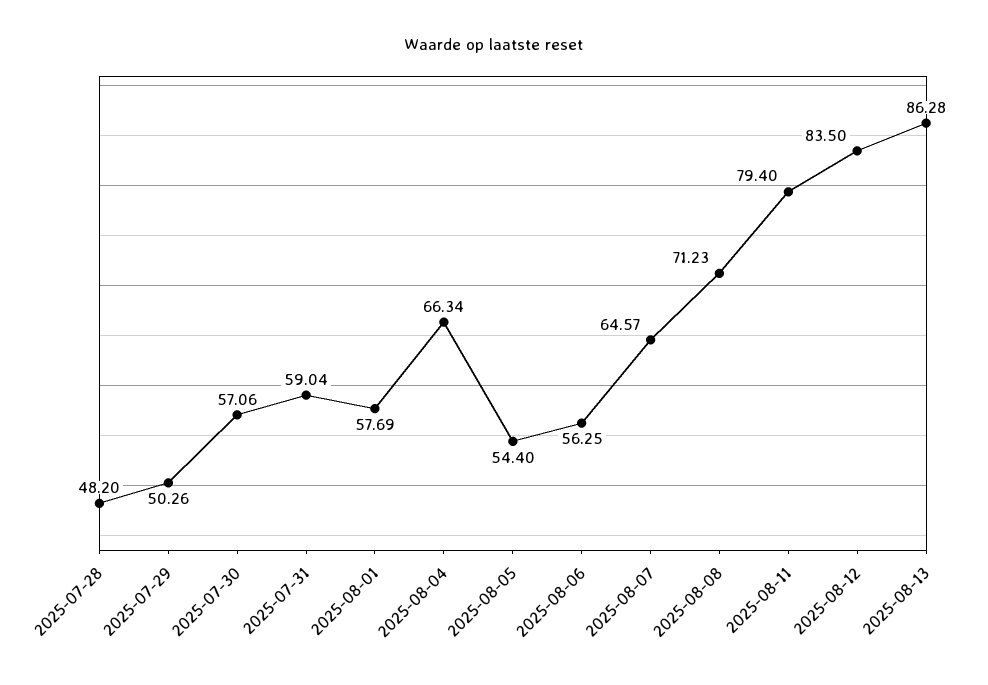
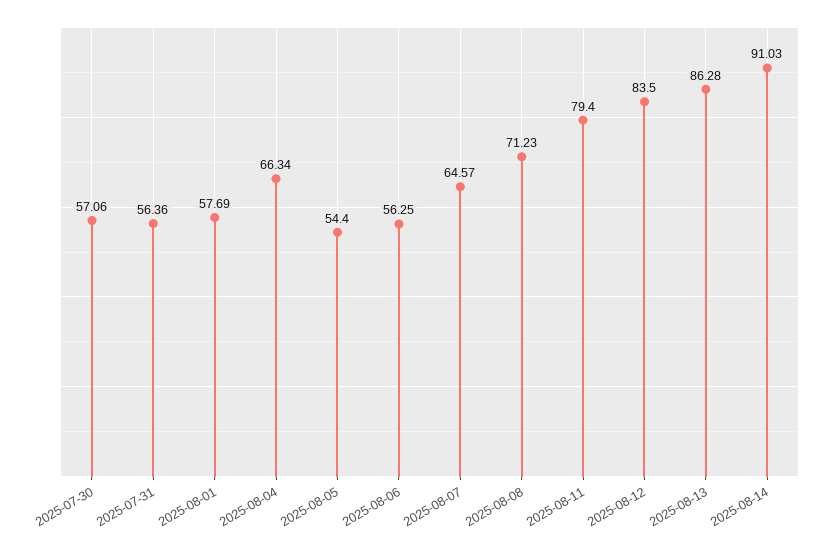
2025-07-28: 48.2 -> none
2025-07-29: 50.26 -> none
2025-07-31: 59.04 -> 56.36
2025-08-14: none -> 91.03

